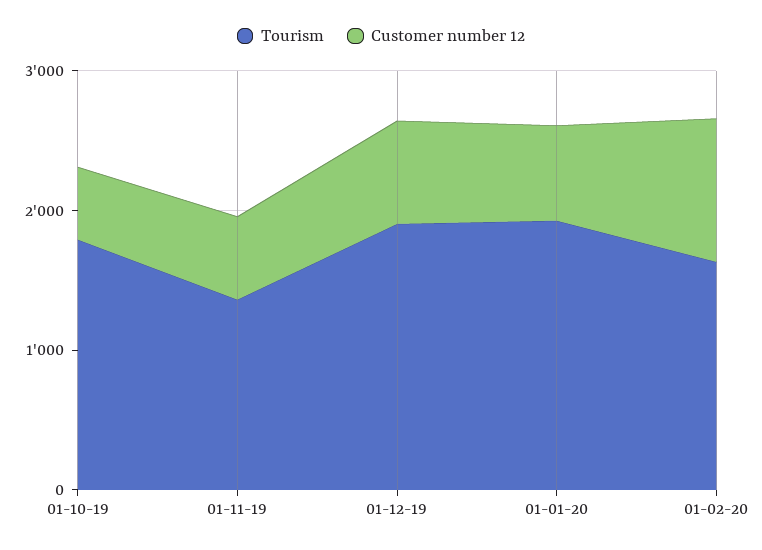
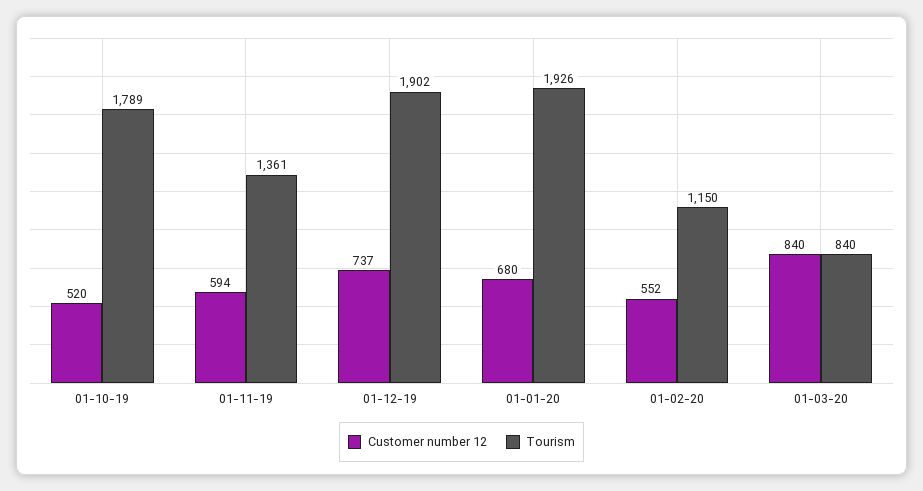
Tourism, 01-02-20: 1600 -> 1150
Customer number 12, 01-02-20: 1000 -> 552
Customer number 12, 01-03-20: none -> 840
Tourism, 01-03-20: none -> 840

